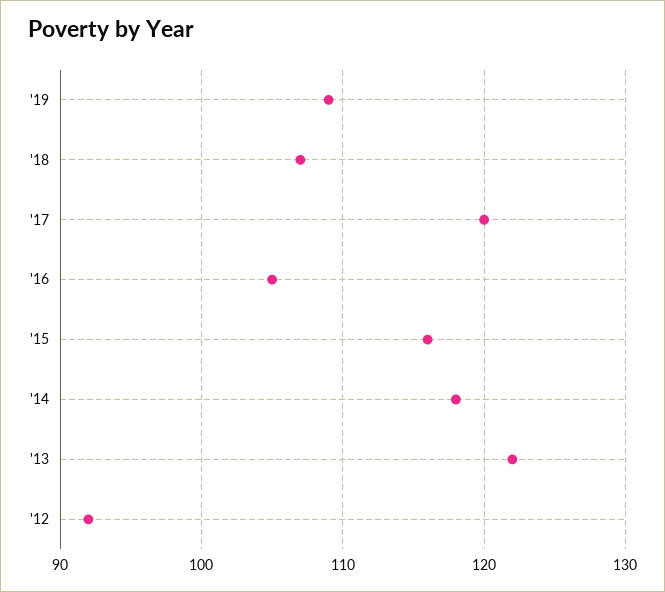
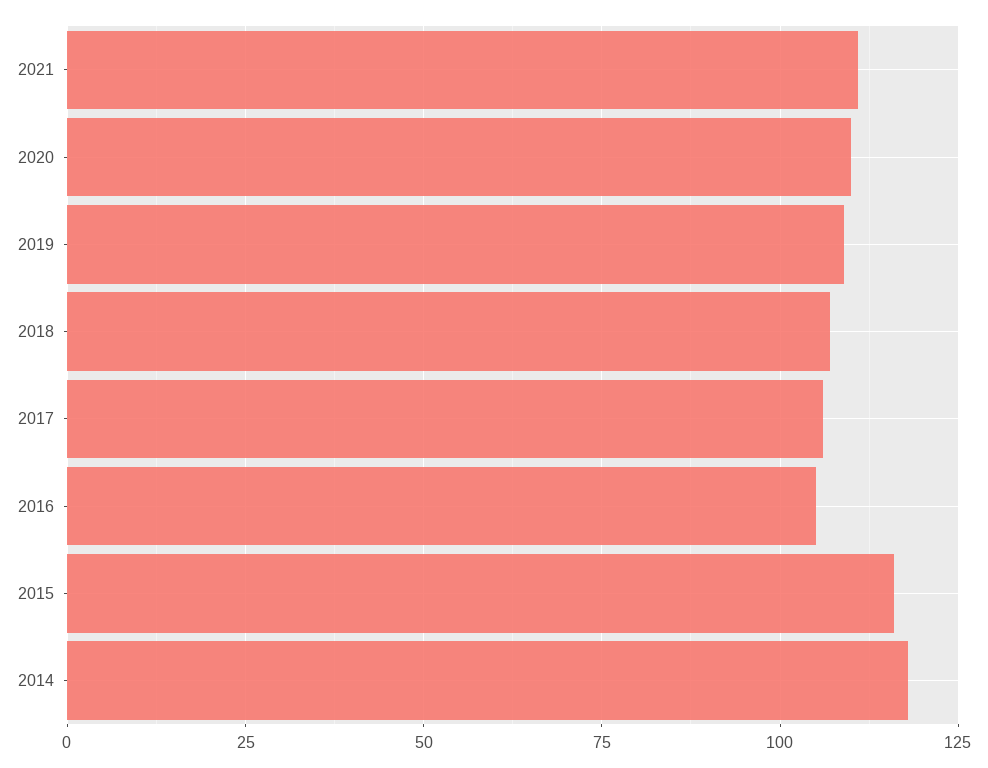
'17: 120 -> 105
'13: 122 -> none
'12: 92 -> none
2021: none -> 110
2020: none -> 110

